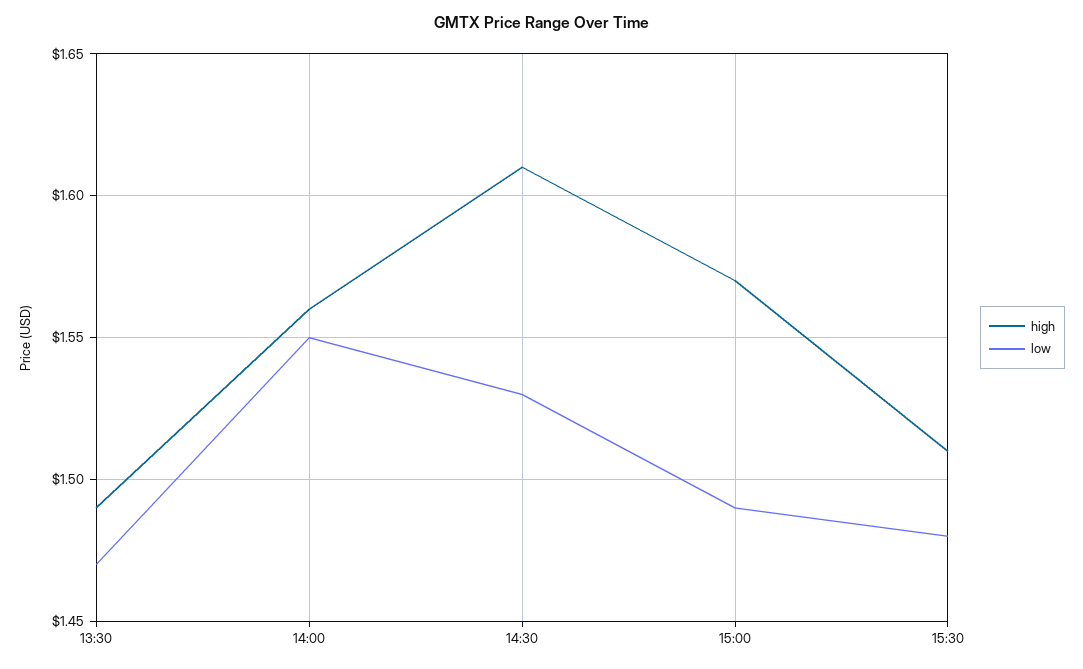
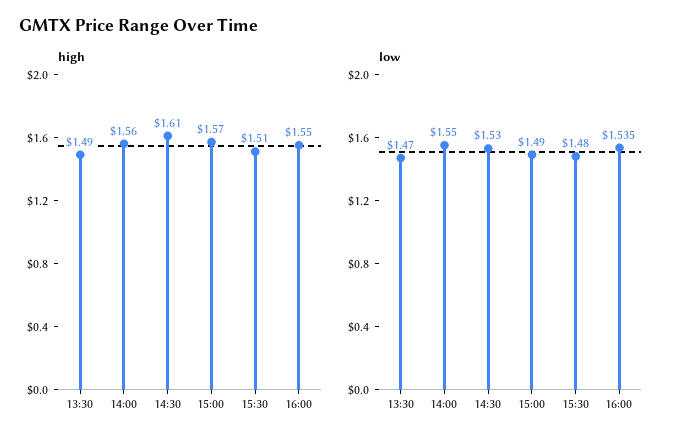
high, 16:00: none -> 1.55
low, 16:00: none -> 1.535

